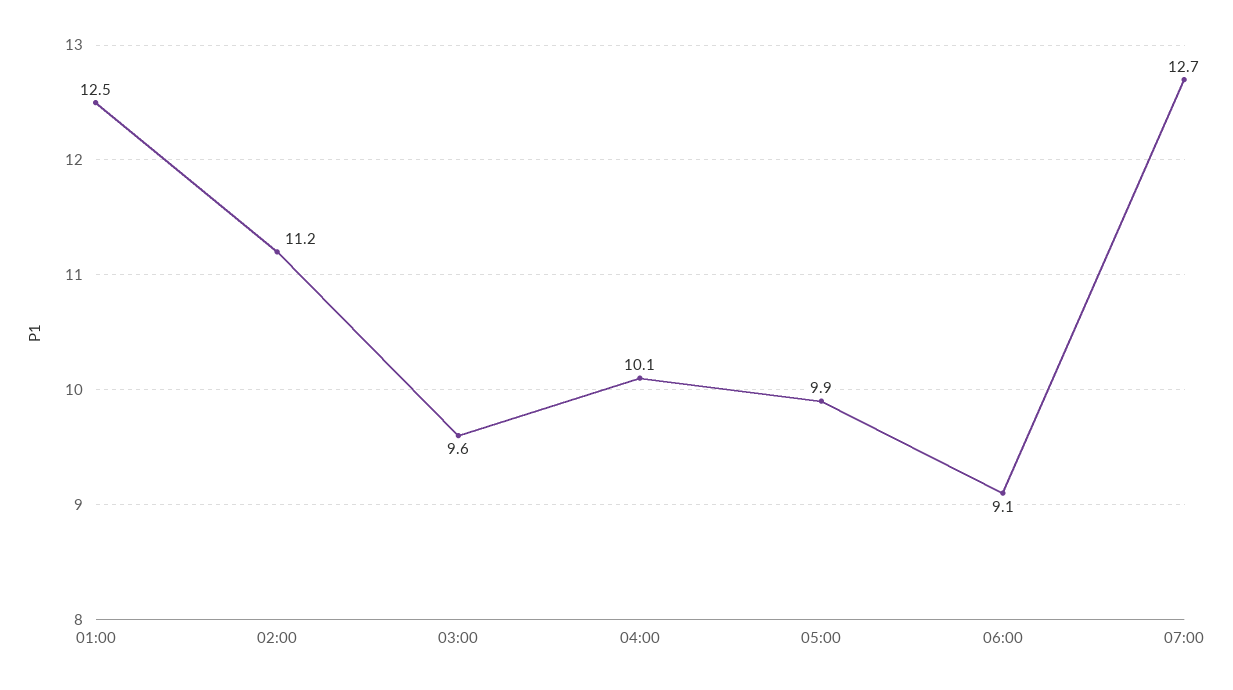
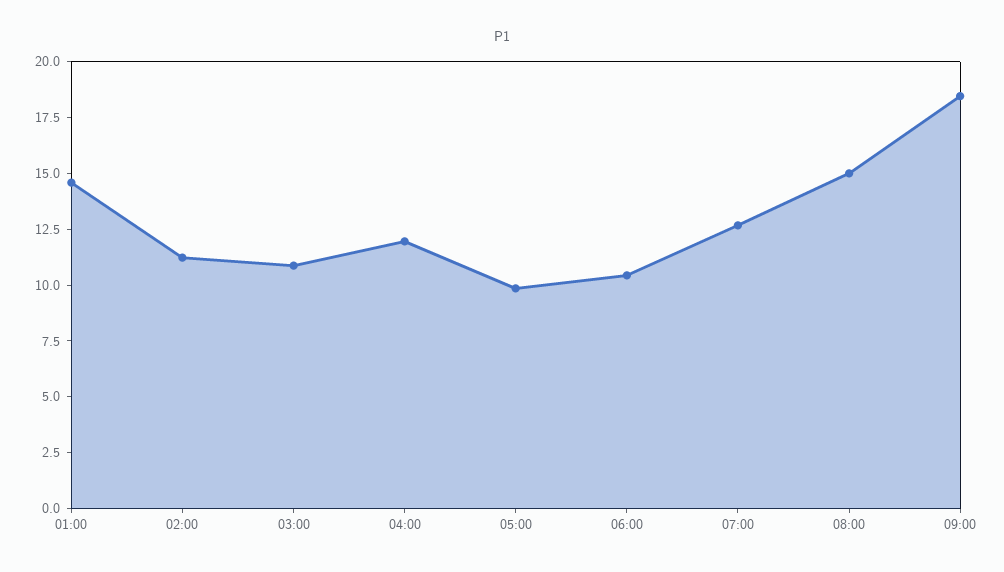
01:00: 12.5 -> 14.5
03:00: 9.6 -> 11
04:00: 10.1 -> 12
06:00: 9.1 -> 10.5
08:00: none -> 15
09:00: none -> 18.5

